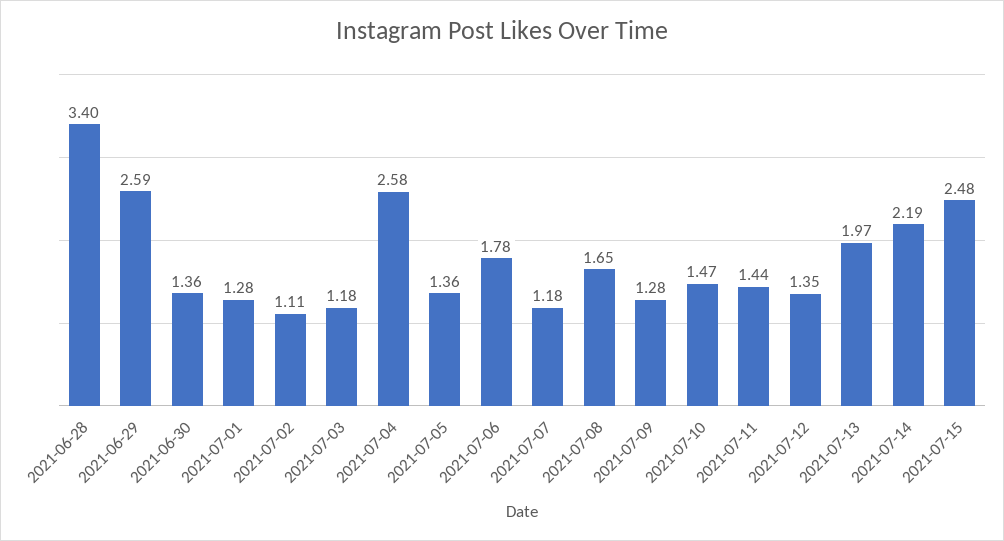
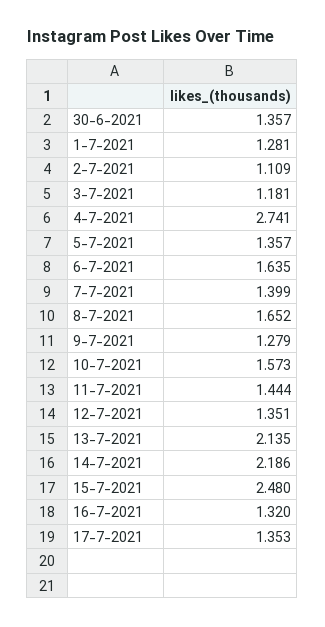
2021-06-28: 3.4 -> none
2021-06-29: 2.59 -> none
2021-07-04: 2.58 -> 2.741
2021-07-06: 1.78 -> 1.635
2021-07-07: 1.18 -> 1.399
2021-07-10: 1.47 -> 1.573
2021-07-13: 1.97 -> 2.135
16-7-2021: none -> 1.32
17-7-2021: none -> 1.353

